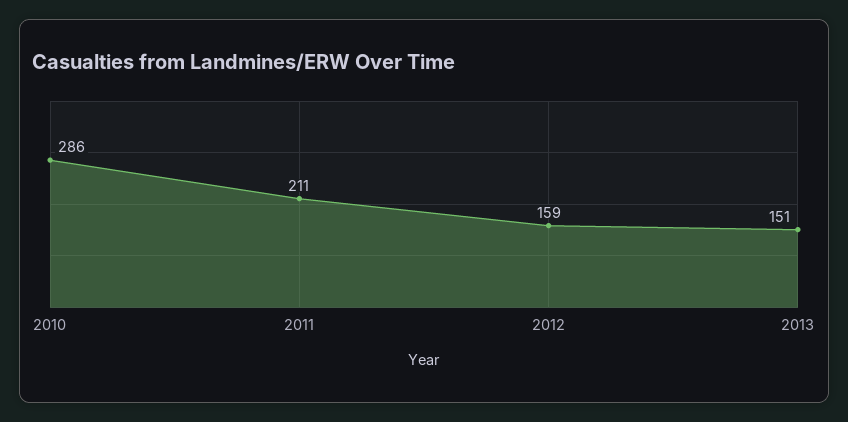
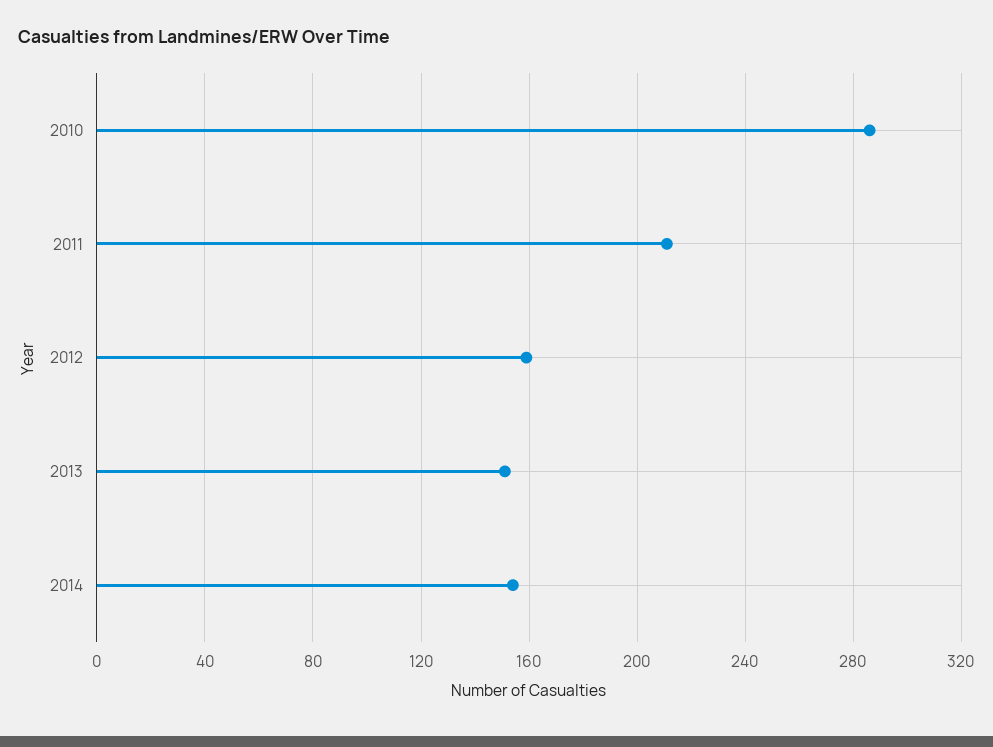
2014: none -> 155

